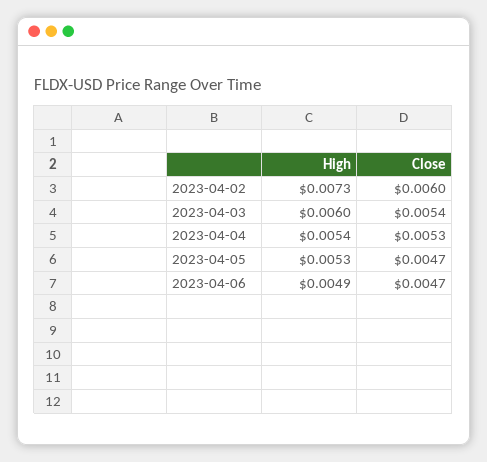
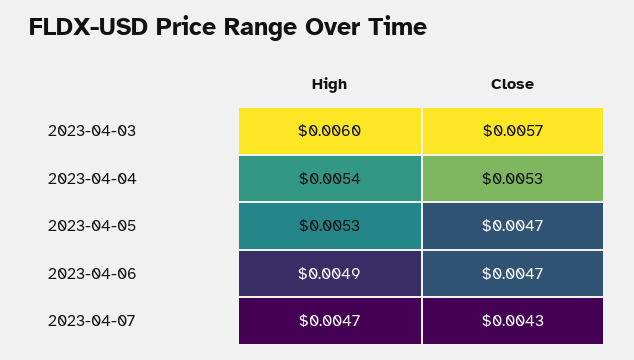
High, 2023-04-02: 0.0073 -> none
Close, 2023-04-02: 0.006 -> none
Close, 2023-04-03: 0.0054 -> 0.0057
High, 2023-04-07: none -> 0.0047
Close, 2023-04-07: none -> 0.0043

